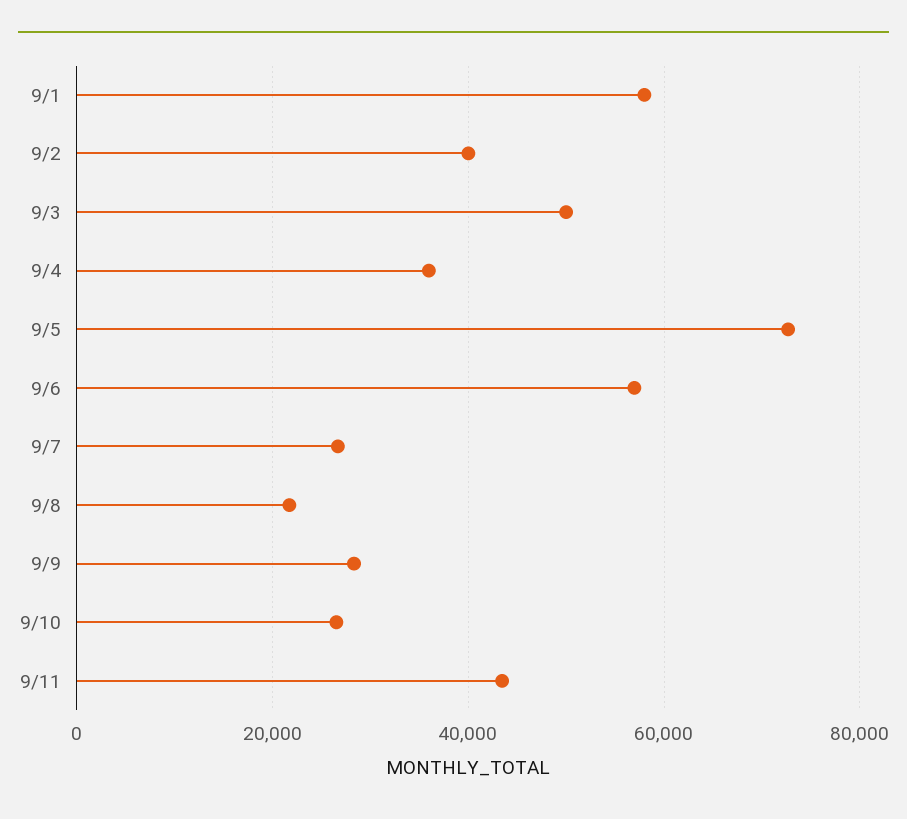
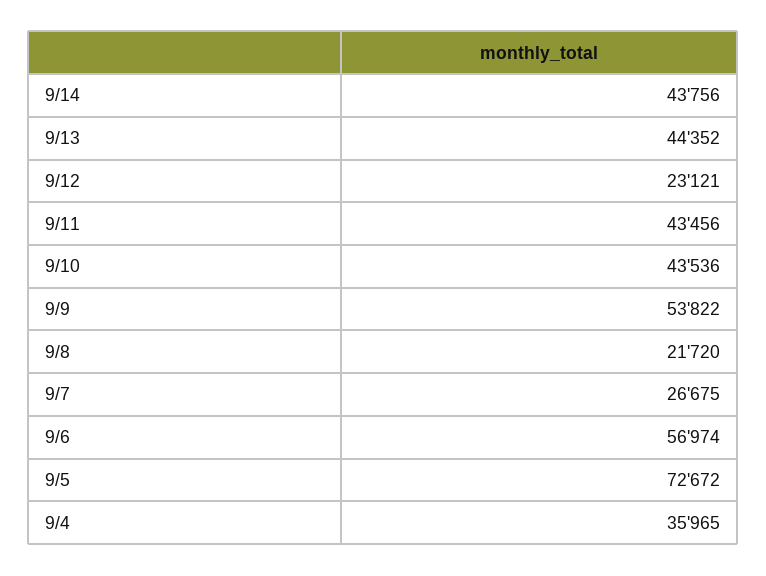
9/1: 58000 -> none
9/2: 40000 -> none
9/3: 50000 -> none
9/9: 28000 -> 53822
9/10: 26000 -> 43536
9/14: none -> 43756
9/13: none -> 44352
9/12: none -> 23121

